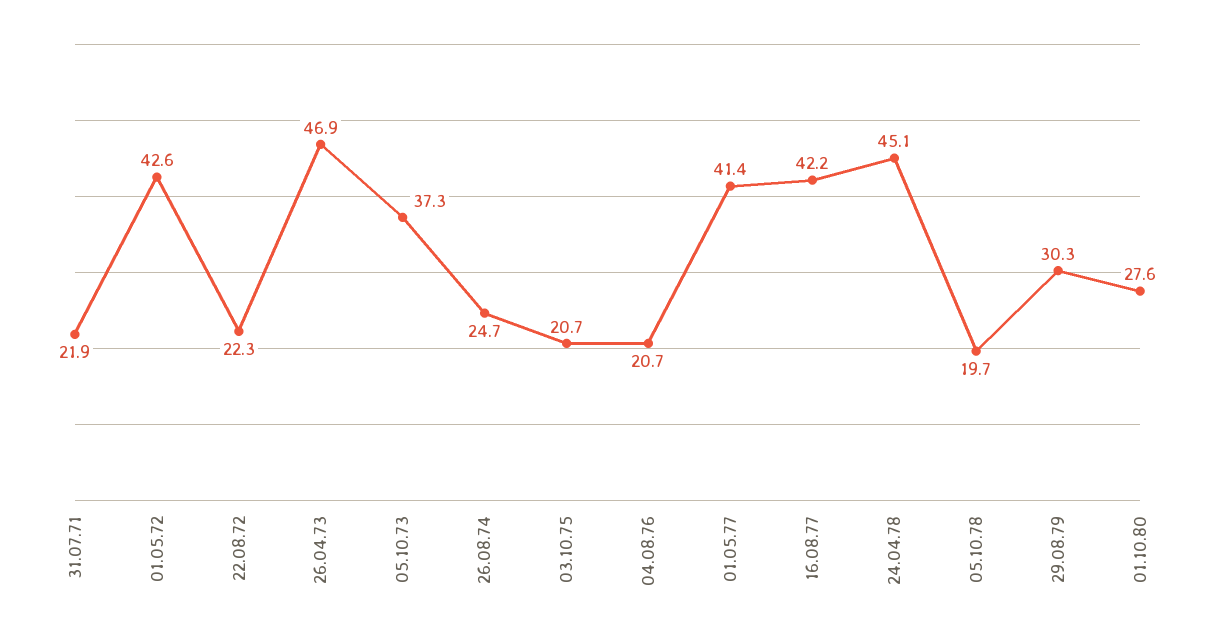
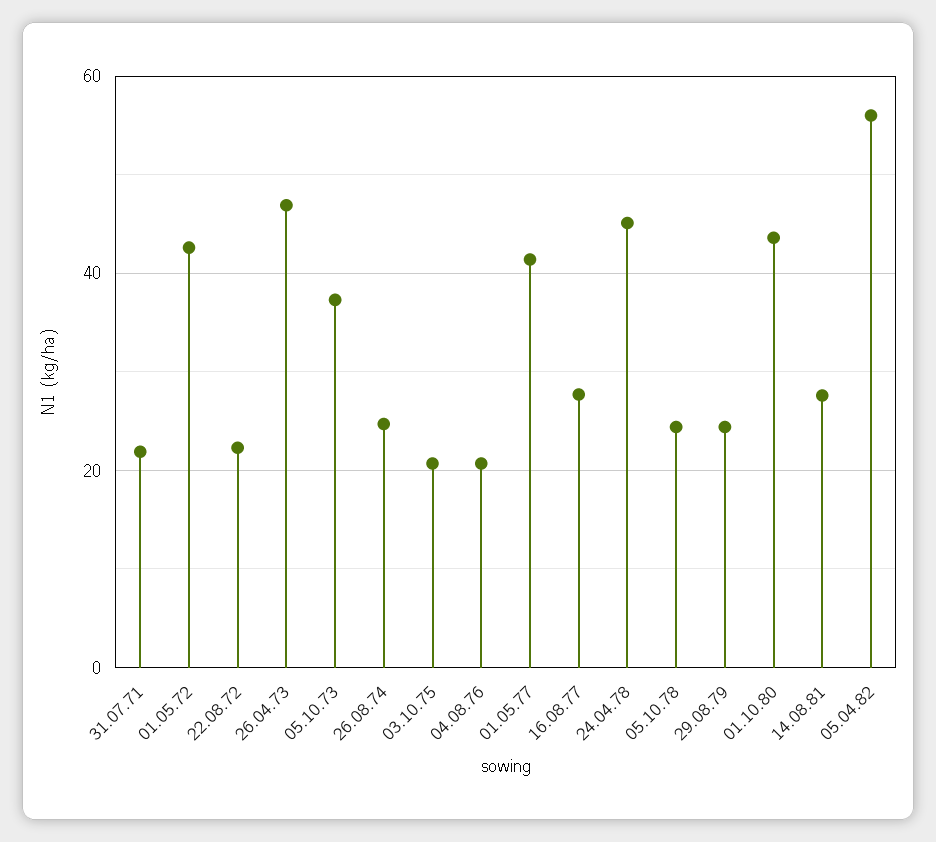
16.08.77: 42.2 -> 28
05.10.78: 19.7 -> 24
29.08.79: 30.3 -> 24
01.10.80: 27.6 -> 44
14.08.81: none -> 28
05.04.82: none -> 56

